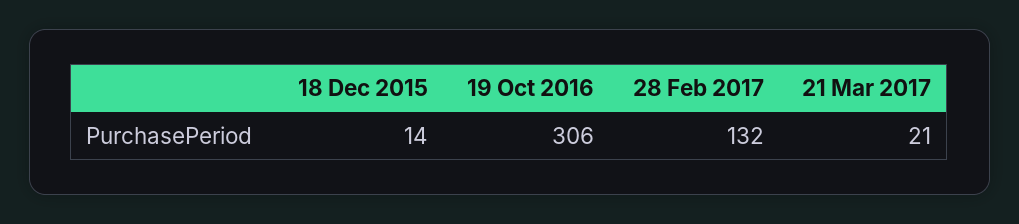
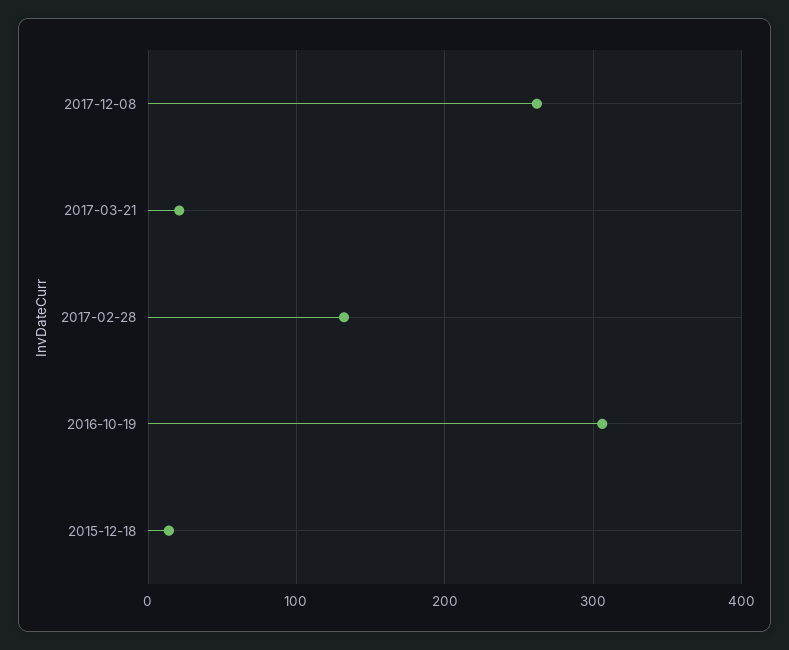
2017-12-08: none -> 260

